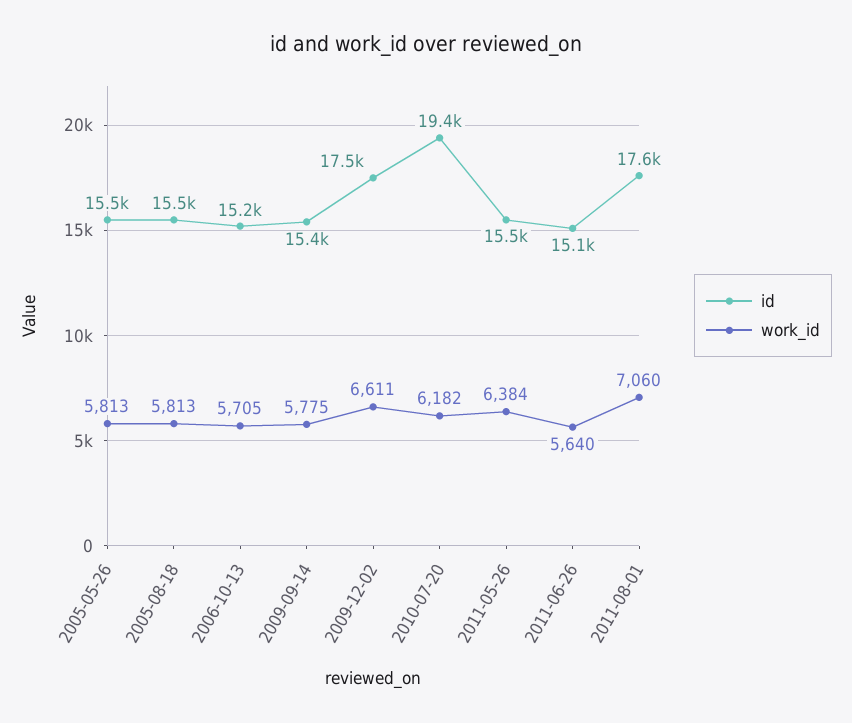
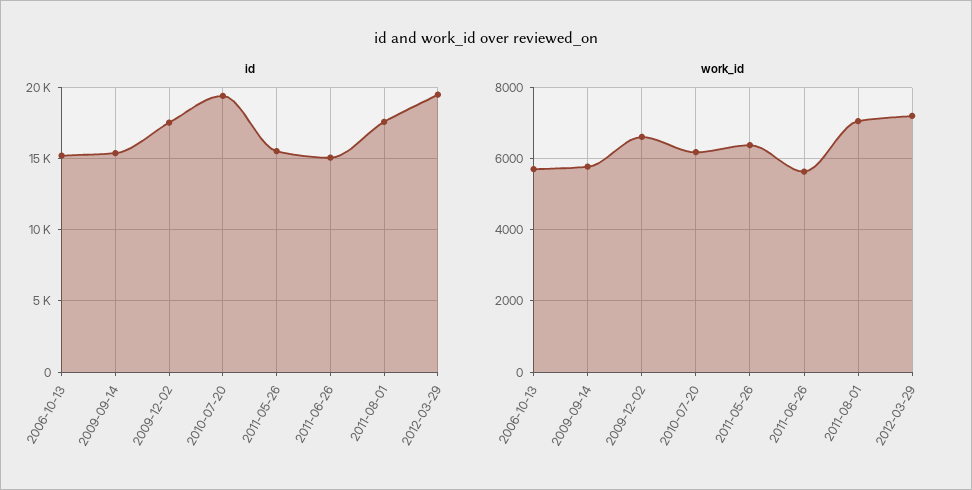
id, 2005-05-26: 15500 -> none
work_id, 2005-05-26: 5813 -> none
id, 2005-08-18: 15500 -> none
work_id, 2005-08-18: 5813 -> none
id, 2012-03-29: none -> 19500
work_id, 2012-03-29: none -> 7200

